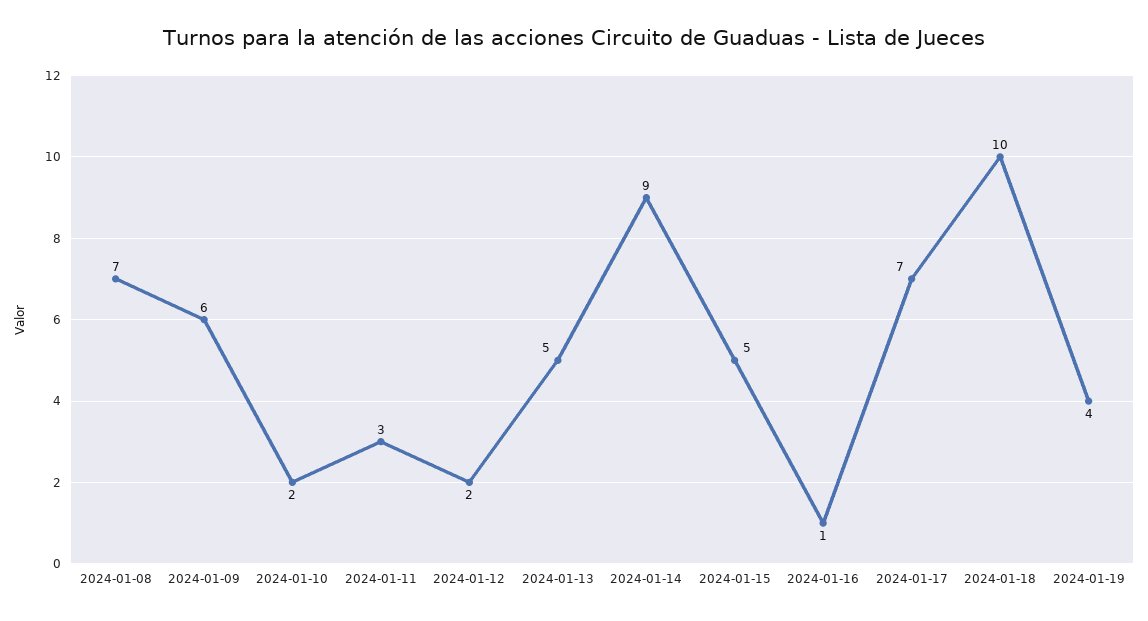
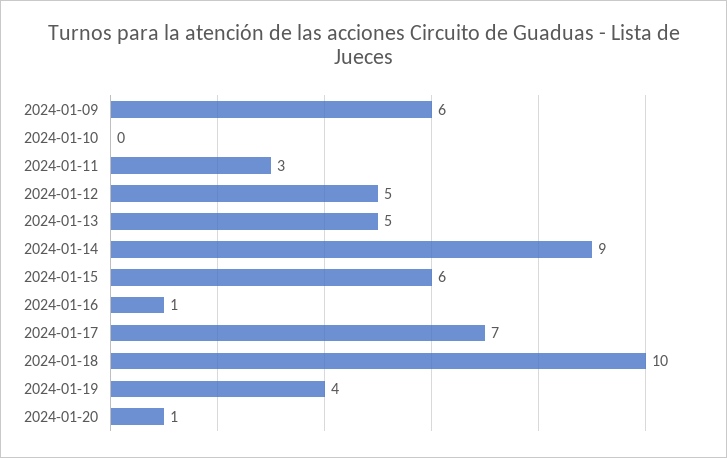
2024-01-08: 7 -> none
2024-01-10: 2 -> 0
2024-01-12: 2 -> 5
2024-01-15: 5 -> 6
2024-01-20: none -> 1

